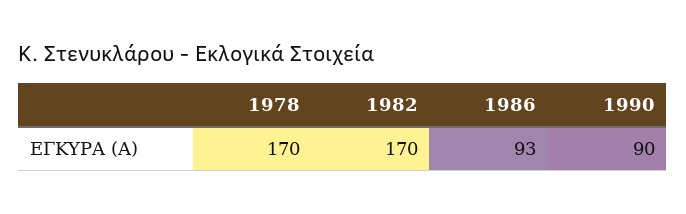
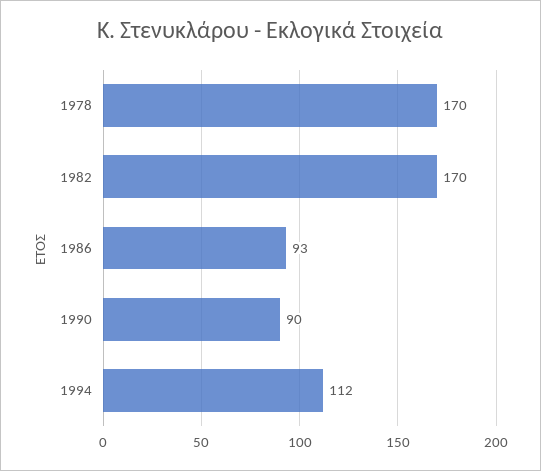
1994: none -> 112

